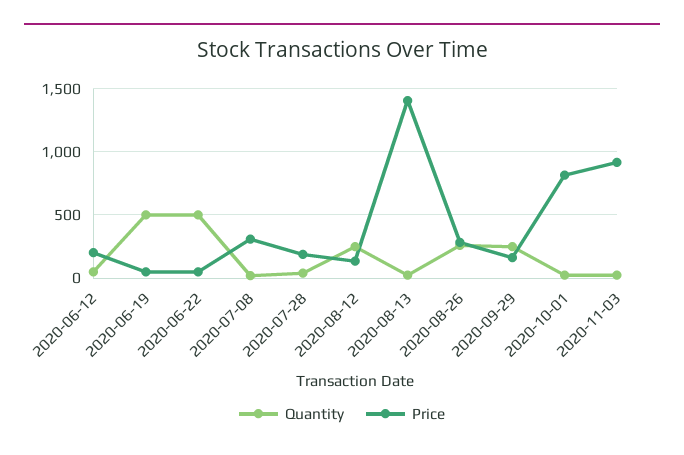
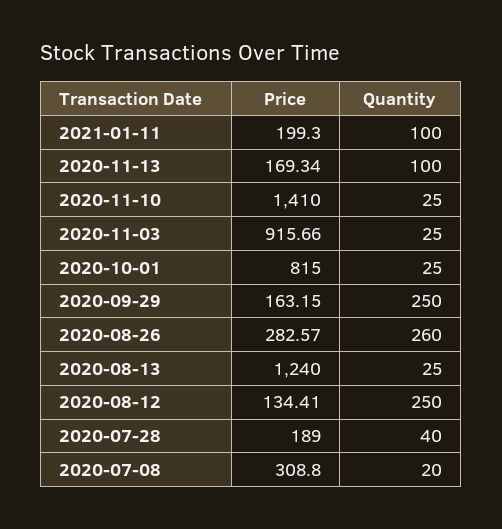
Quantity, 2020-06-12: 50 -> none
Price, 2020-06-12: 200 -> none
Quantity, 2020-06-19: 500 -> none
Price, 2020-06-19: 50 -> none
Quantity, 2020-06-22: 500 -> none
Price, 2020-06-22: 50 -> none
Price, 2020-08-13: 1400 -> 1240
Price, 2021-01-11: none -> 199.3
Quantity, 2021-01-11: none -> 100
Price, 2020-11-13: none -> 169.34
Quantity, 2020-11-13: none -> 100
Price, 2020-11-10: none -> 1410
Quantity, 2020-11-10: none -> 25

